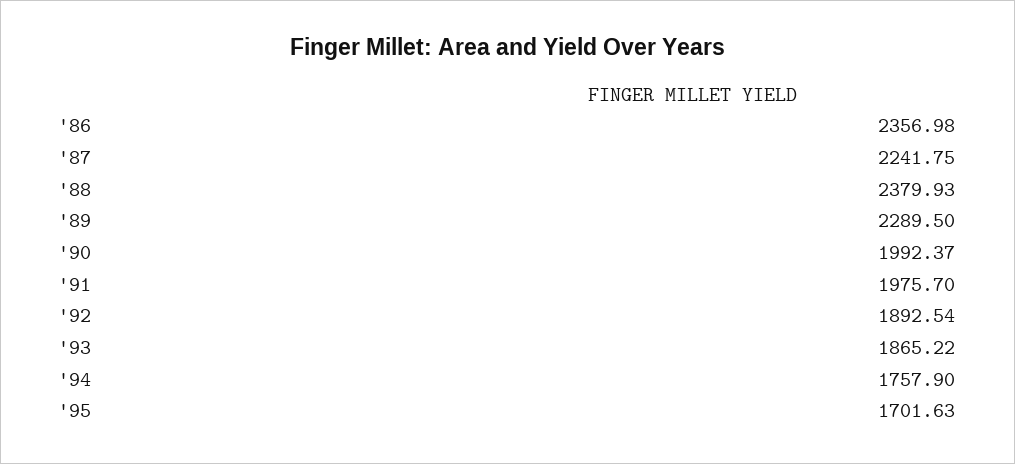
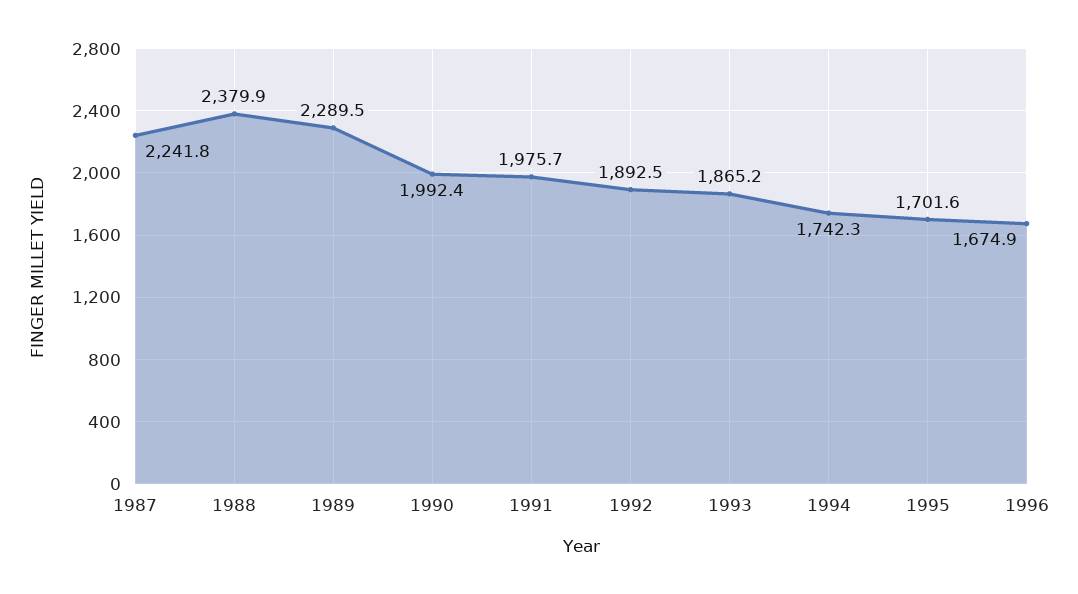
'86: 2356.98 -> none
'94: 1757.9 -> 1742.3
1996: none -> 1674.9

